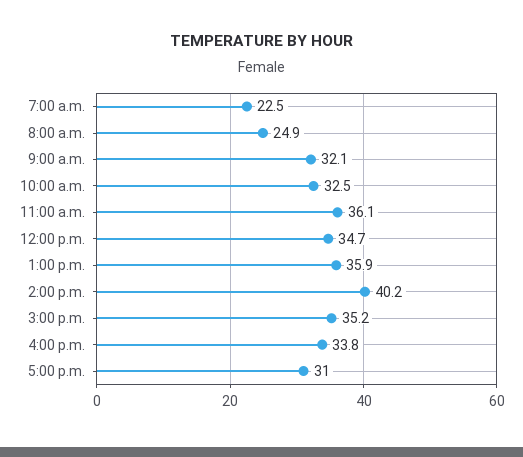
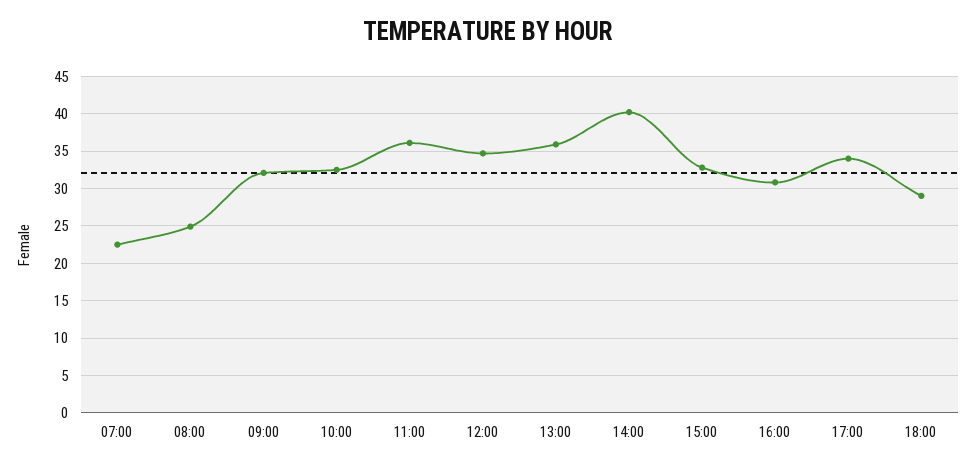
3:00 p.m.: 35.2 -> 33
4:00 p.m.: 33.8 -> 31
5:00 p.m.: 31 -> 34
18:00: none -> 29

